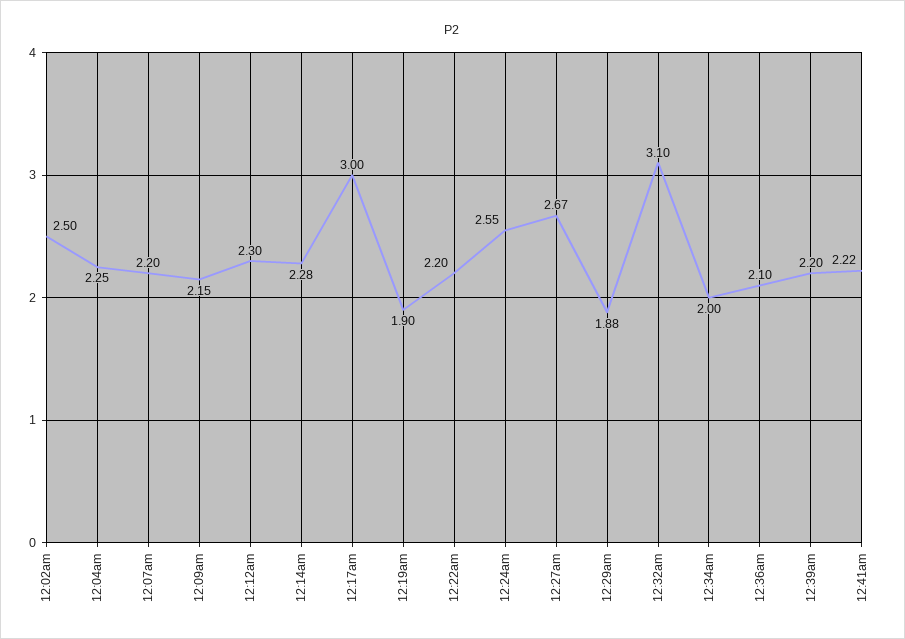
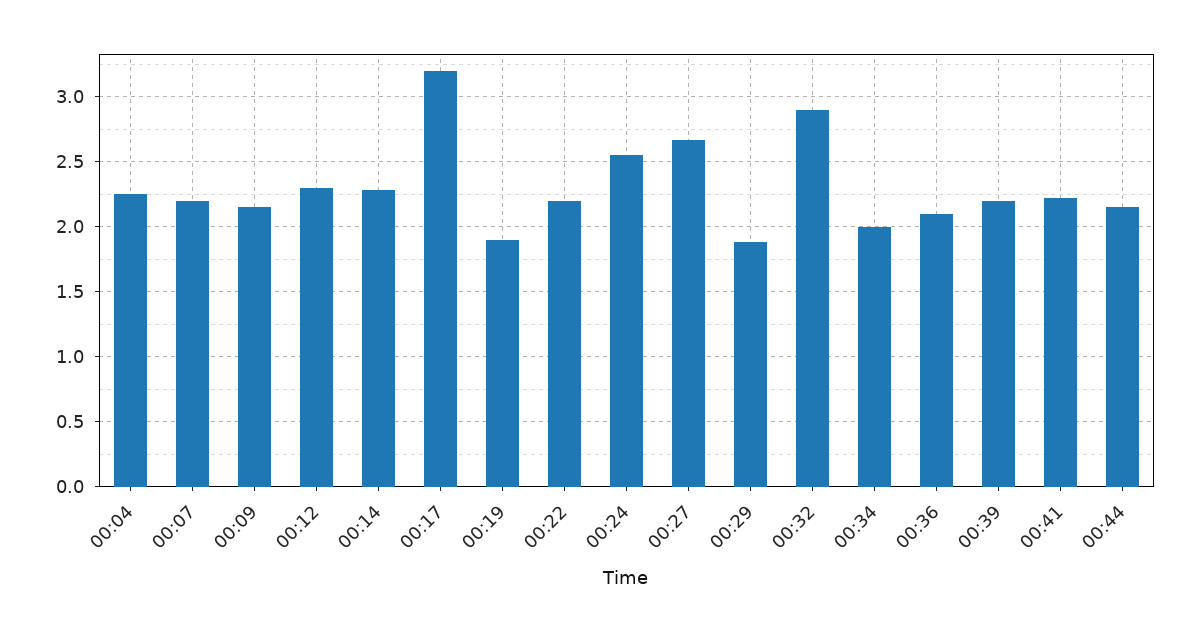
12:02am: 2.5 -> none
12:17am: 3 -> 3.2
12:32am: 3.1 -> 2.9
00:44: none -> 2.15

